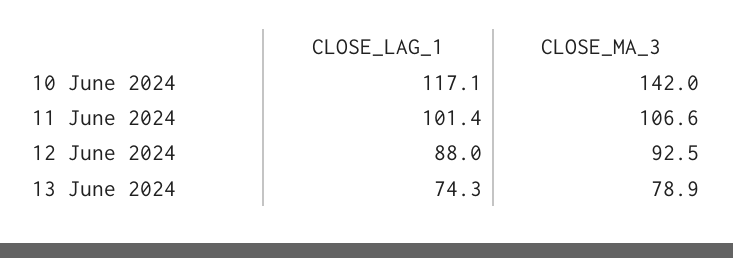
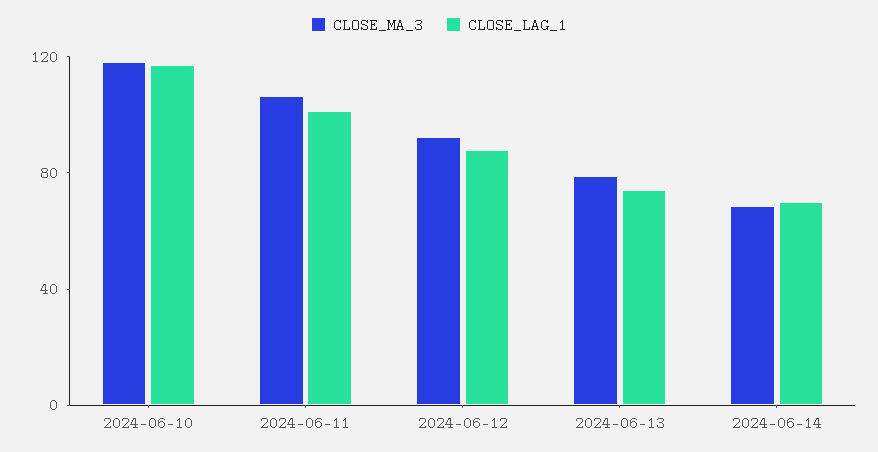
CLOSE_MA_3, 10 June 2024: 142 -> 120
CLOSE_MA_3, 2024-06-14: none -> 70
CLOSE_LAG_1, 2024-06-14: none -> 70

